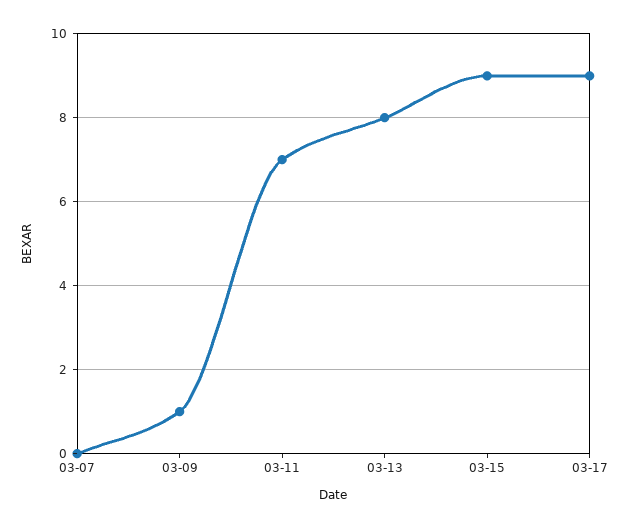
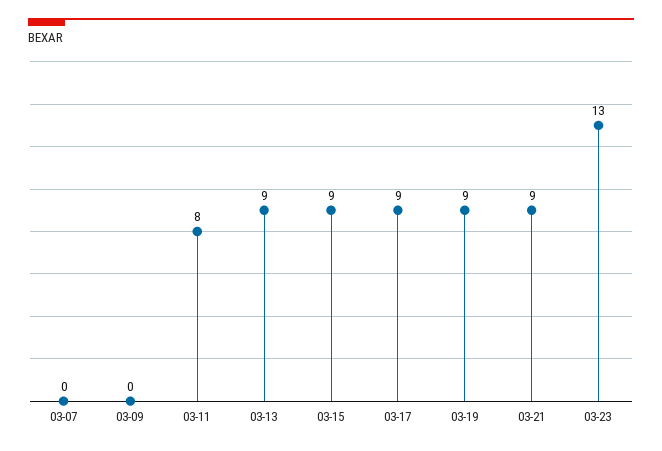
03-09: 1 -> 0
03-11: 7 -> 8
03-13: 8 -> 9
03-19: none -> 9
03-21: none -> 9
03-23: none -> 13

